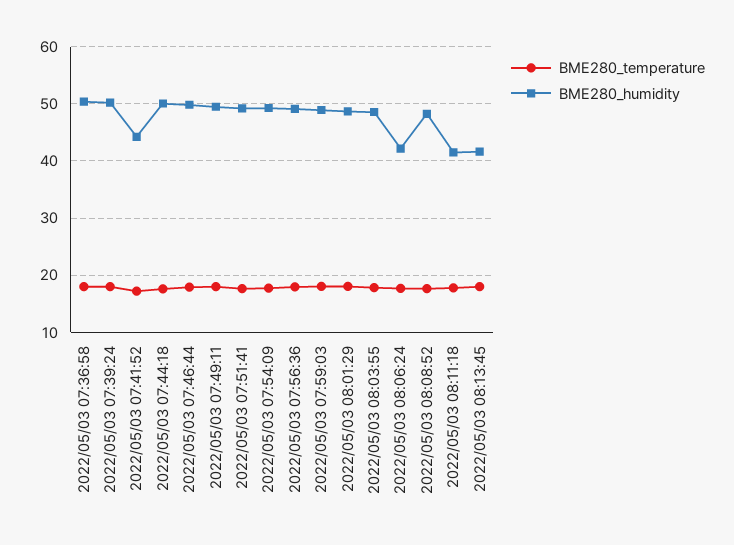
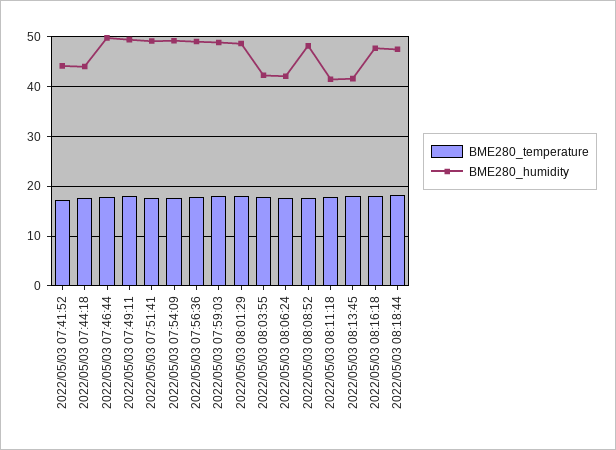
BME280_temperature, 2022/05/03 07:36:58: 18 -> none
BME280_humidity, 2022/05/03 07:36:58: 50 -> none
BME280_temperature, 2022/05/03 07:39:24: 18 -> none
BME280_humidity, 2022/05/03 07:39:24: 50 -> none
BME280_humidity, 2022/05/03 07:44:18: 50 -> 44
BME280_humidity, 2022/05/03 08:03:55: 48 -> 42
BME280_temperature, 2022/05/03 08:16:18: none -> 18
BME280_humidity, 2022/05/03 08:16:18: none -> 48
BME280_temperature, 2022/05/03 08:18:44: none -> 18
BME280_humidity, 2022/05/03 08:18:44: none -> 48

